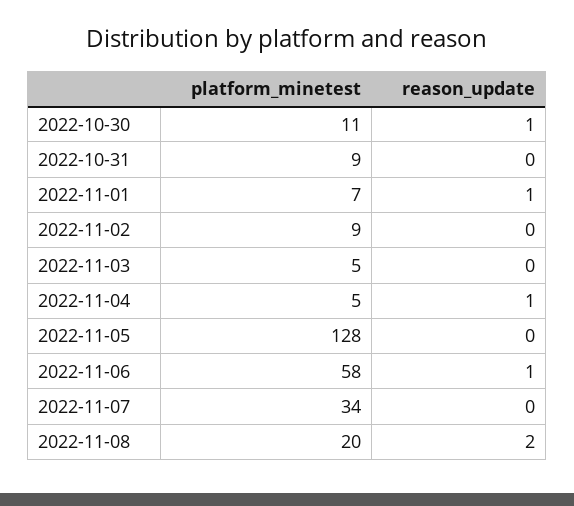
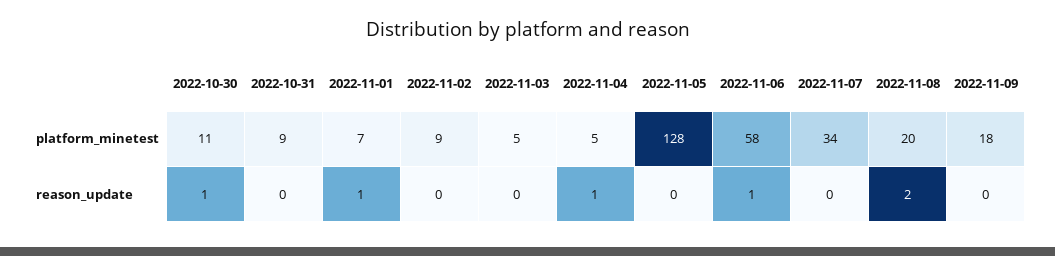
platform_minetest, 2022-11-09: none -> 18
reason_update, 2022-11-09: none -> 0

